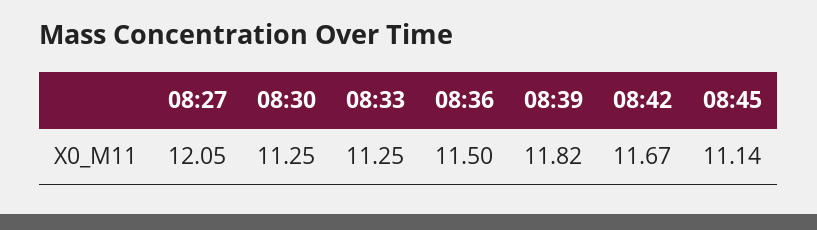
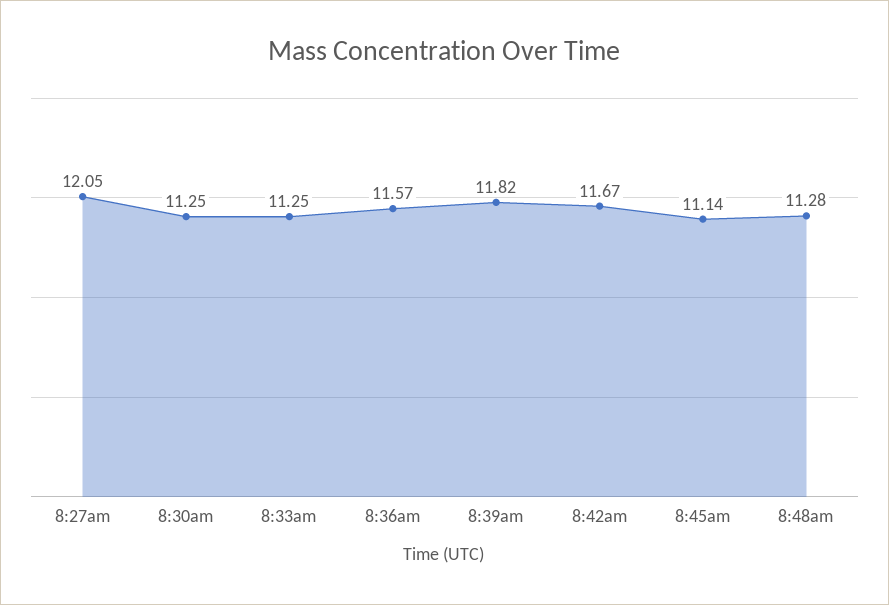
08:36: 11.5 -> 11.57
8:48am: none -> 11.28

